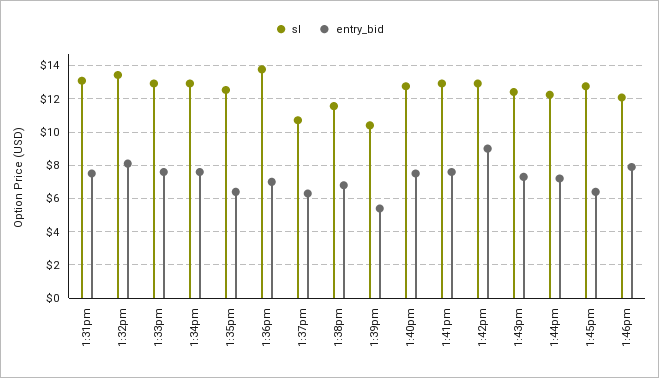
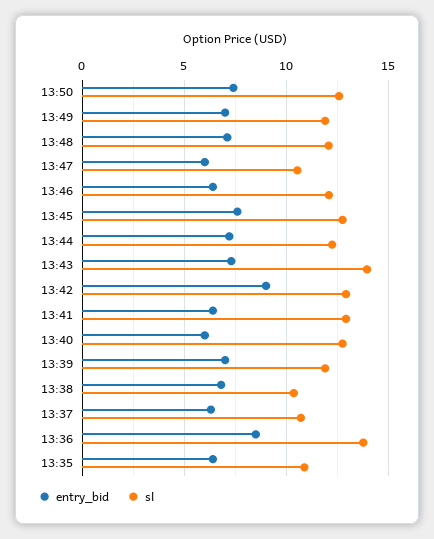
sl, 1:31pm: 13 -> none
entry_bid, 1:31pm: 7.5 -> none
sl, 1:32pm: 13.5 -> none
entry_bid, 1:32pm: 8 -> none
sl, 1:33pm: 13 -> none
entry_bid, 1:33pm: 7.5 -> none
sl, 1:34pm: 13 -> none
entry_bid, 1:34pm: 7.5 -> none
sl, 1:35pm: 12.5 -> 11
entry_bid, 1:36pm: 7 -> 8.5
sl, 1:38pm: 11.5 -> 10.5
sl, 1:39pm: 10.5 -> 12
entry_bid, 1:39pm: 5.5 -> 7
entry_bid, 1:40pm: 7.5 -> 6
entry_bid, 1:41pm: 7.5 -> 6.5
sl, 1:43pm: 12.5 -> 14
entry_bid, 1:45pm: 6.5 -> 7.5
entry_bid, 1:46pm: 8 -> 6.5
entry_bid, 13:50: none -> 7.5
sl, 13:50: none -> 12.5
entry_bid, 13:49: none -> 7
sl, 13:49: none -> 12
entry_bid, 13:48: none -> 7
sl, 13:48: none -> 12
entry_bid, 13:47: none -> 6
sl, 13:47: none -> 10.5

